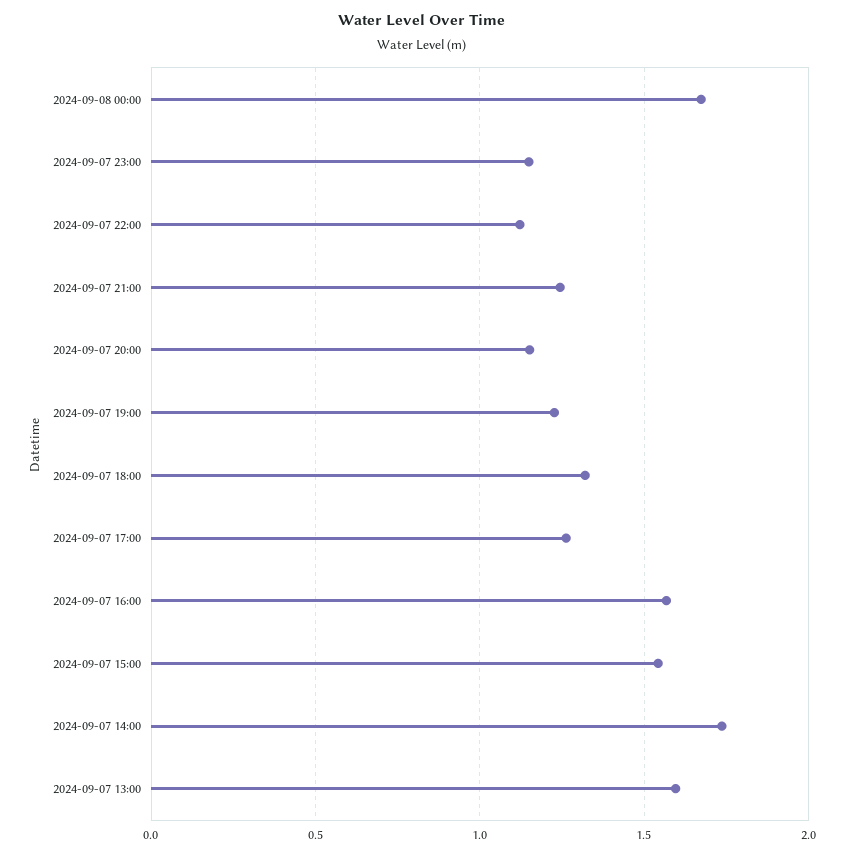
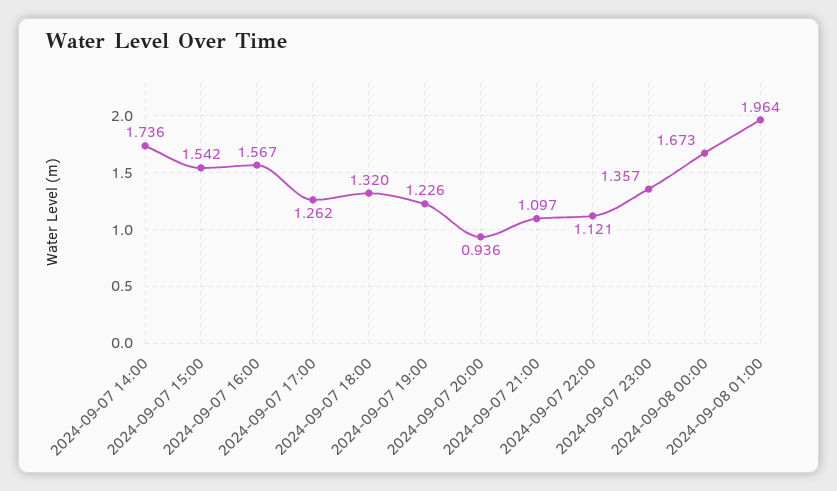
2024-09-07 23:00: 1.15 -> 1.357
2024-09-07 21:00: 1.25 -> 1.097
2024-09-07 20:00: 1.15 -> 0.936
2024-09-07 13:00: 1.6 -> none
2024-09-08 01:00: none -> 1.964

